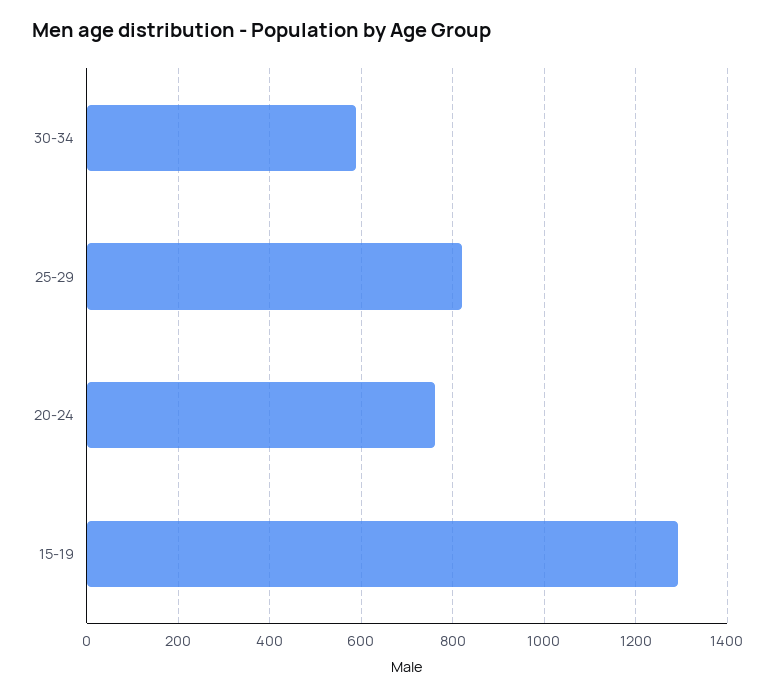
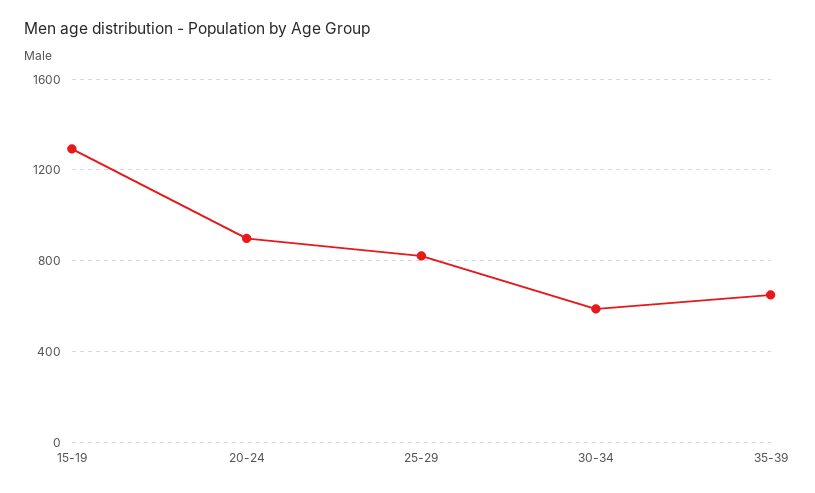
20-24: 760 -> 900
35-39: none -> 650

